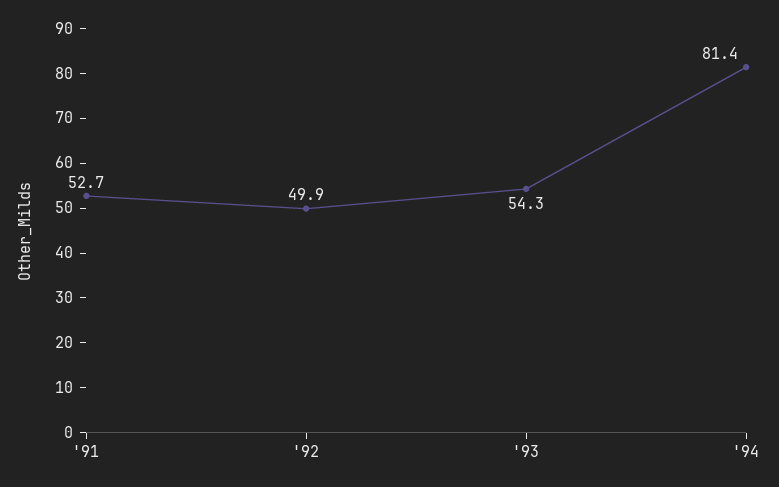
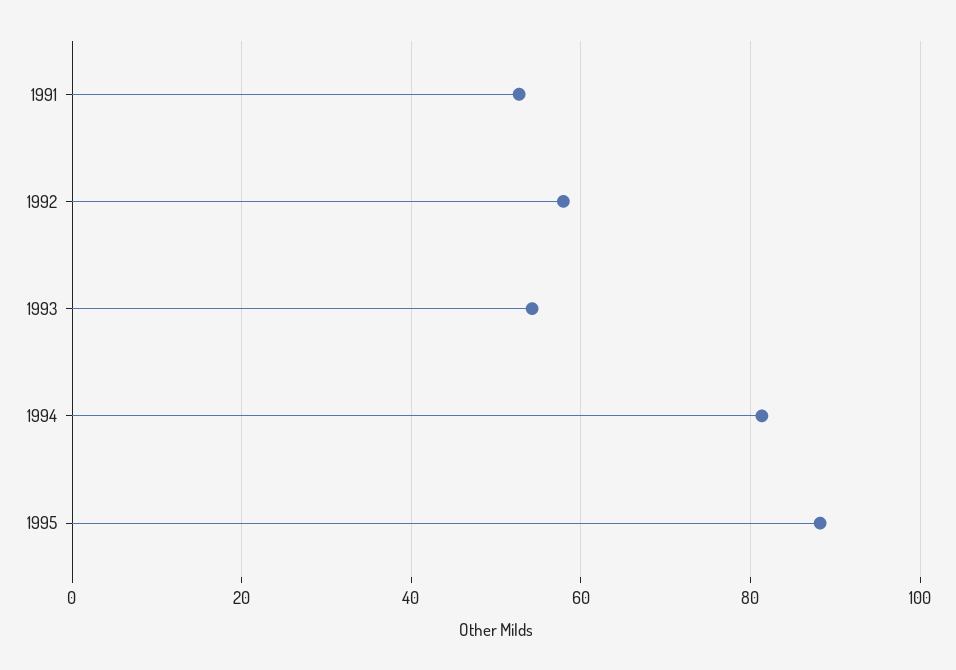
'92: 49.9 -> 58
1995: none -> 88

